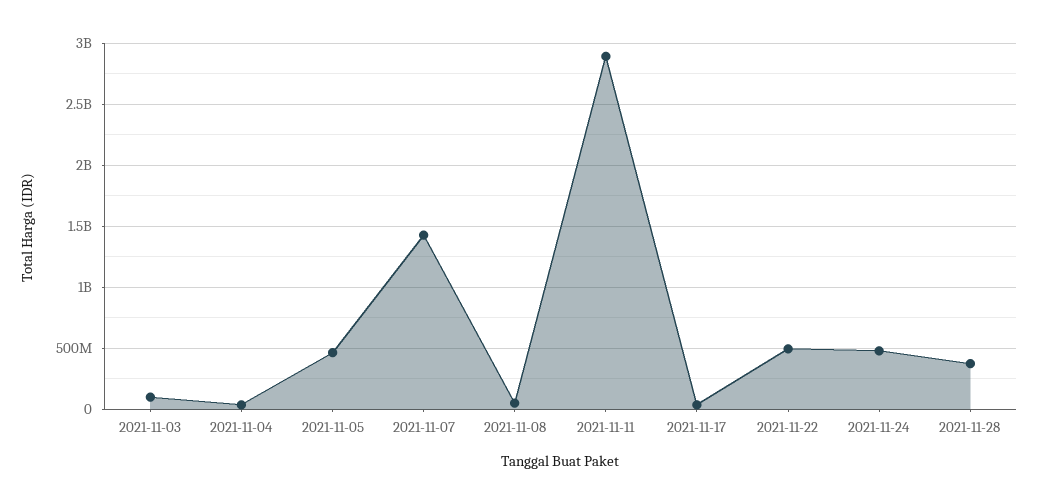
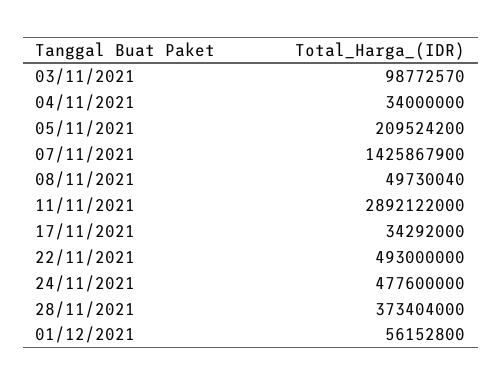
2021-11-05: 450000000 -> 209524200
01/12/2021: none -> 56152800

